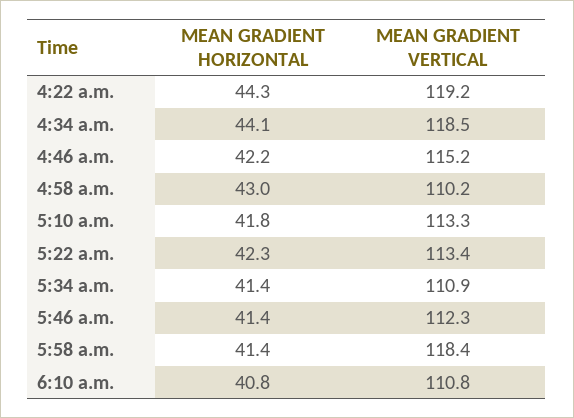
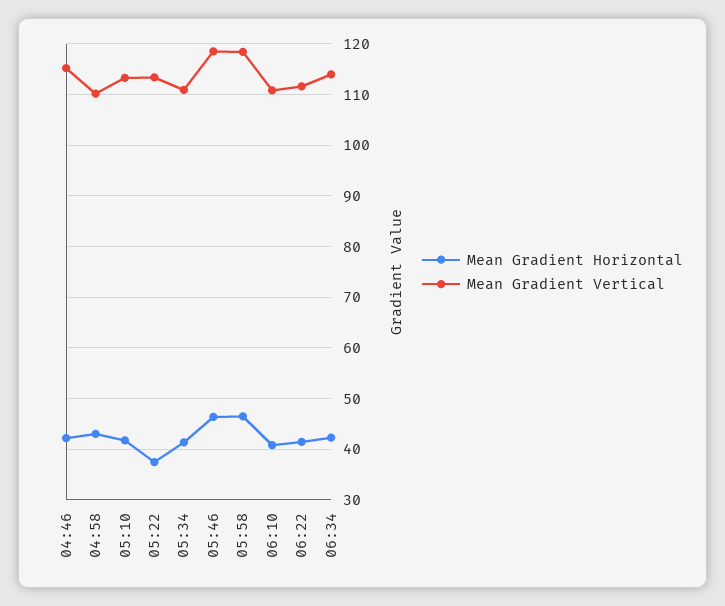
MEAN GRADIENT HORIZONTAL, 4:22 a.m.: 44.3 -> none
MEAN GRADIENT VERTICAL, 4:22 a.m.: 119.2 -> none
MEAN GRADIENT HORIZONTAL, 4:34 a.m.: 44.1 -> none
MEAN GRADIENT VERTICAL, 4:34 a.m.: 118.5 -> none
MEAN GRADIENT HORIZONTAL, 5:22 a.m.: 42.3 -> 38
MEAN GRADIENT HORIZONTAL, 5:46 a.m.: 41.4 -> 46
MEAN GRADIENT VERTICAL, 5:46 a.m.: 112.3 -> 118
MEAN GRADIENT HORIZONTAL, 5:58 a.m.: 41.4 -> 46
MEAN GRADIENT HORIZONTAL, 06:22: none -> 42
MEAN GRADIENT VERTICAL, 06:22: none -> 112
MEAN GRADIENT HORIZONTAL, 06:34: none -> 42
MEAN GRADIENT VERTICAL, 06:34: none -> 114

